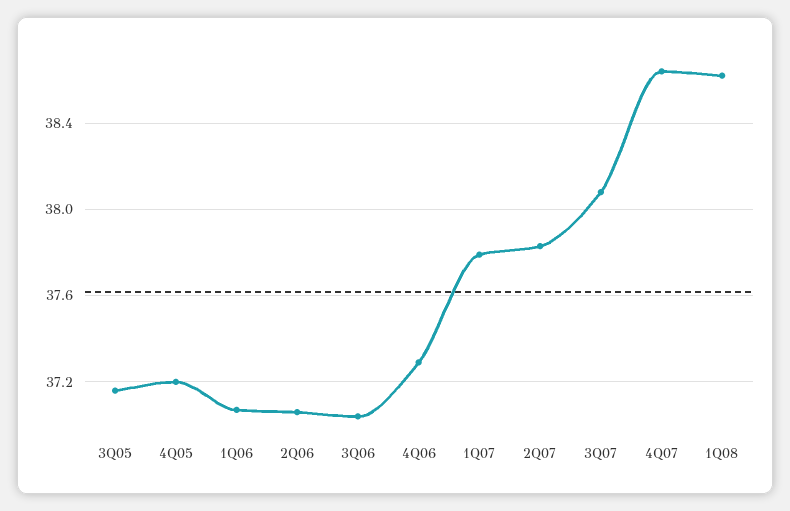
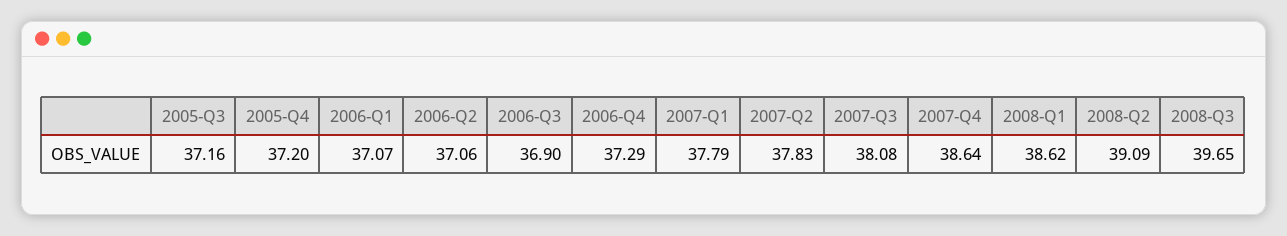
3Q06: 37.05 -> 36.9
2008-Q2: none -> 39.09
2008-Q3: none -> 39.65

